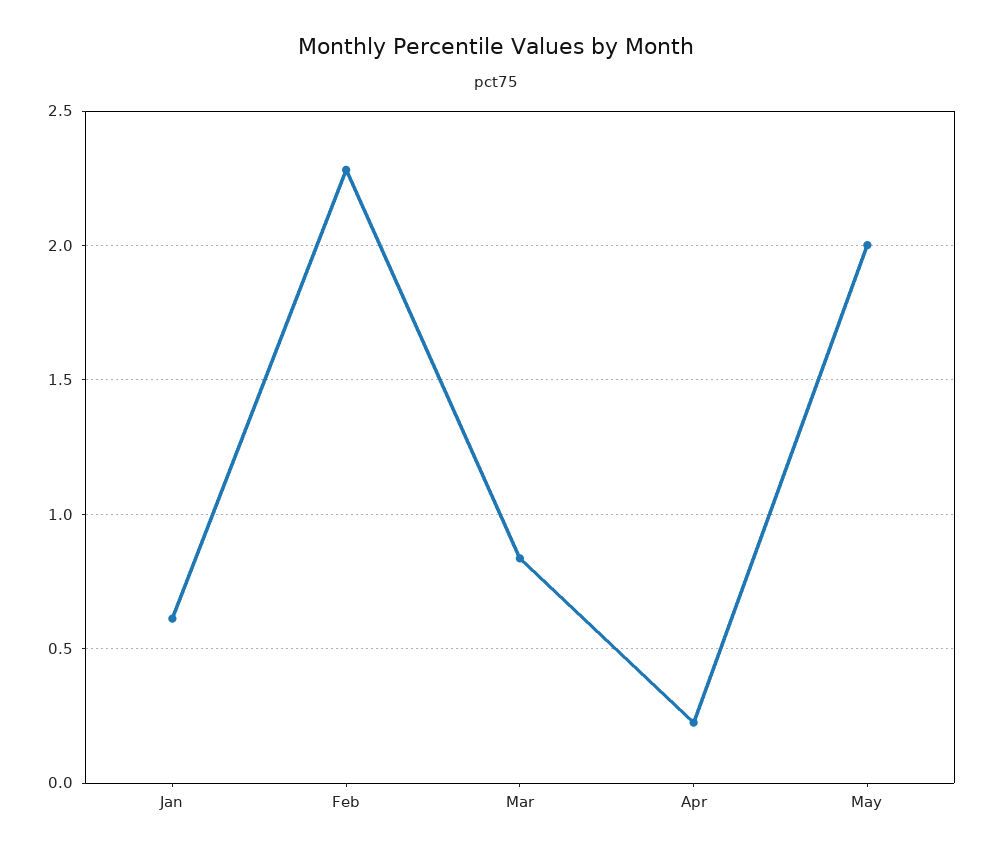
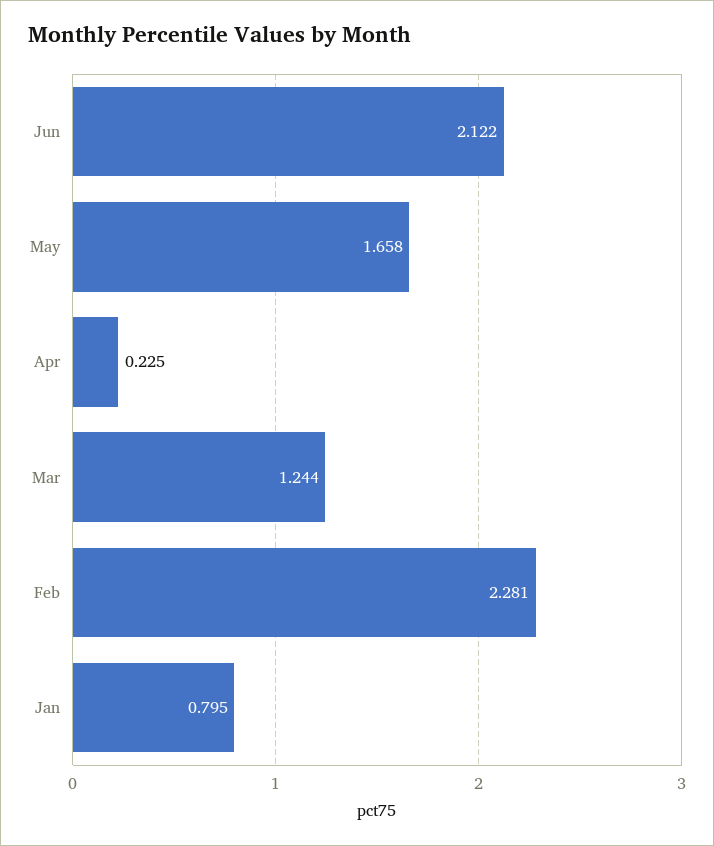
Jan: 0.6 -> 0.795
Mar: 0.85 -> 1.244
May: 2 -> 1.658
Jun: none -> 2.122

